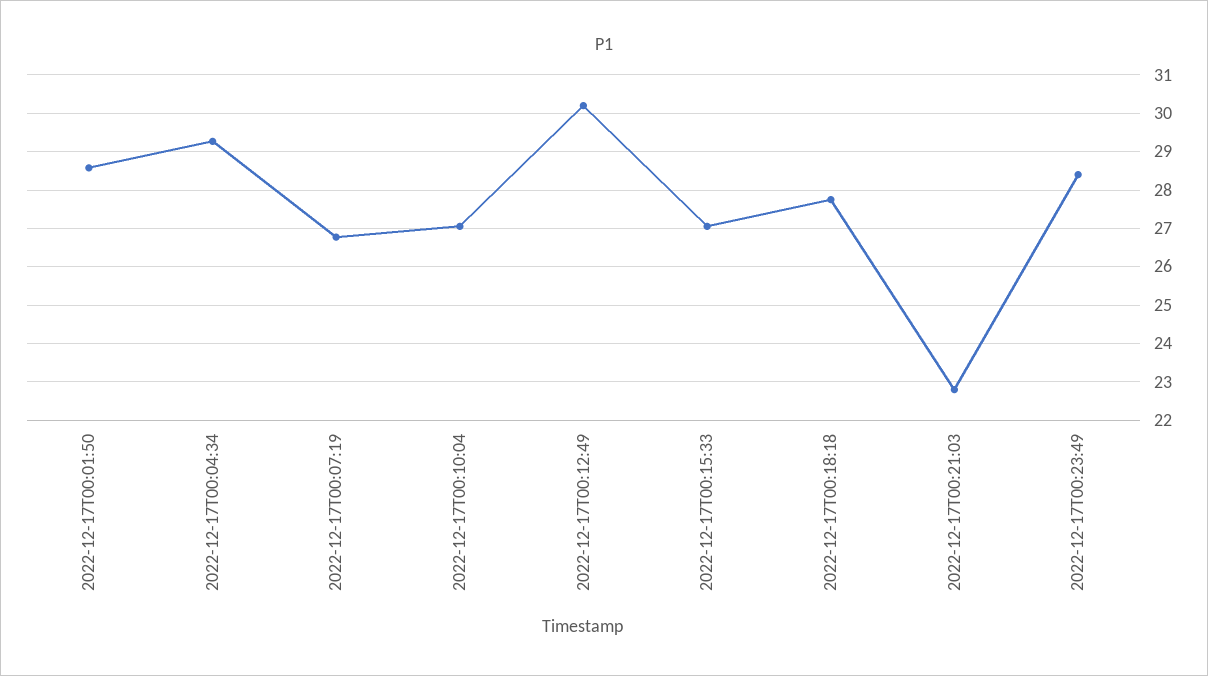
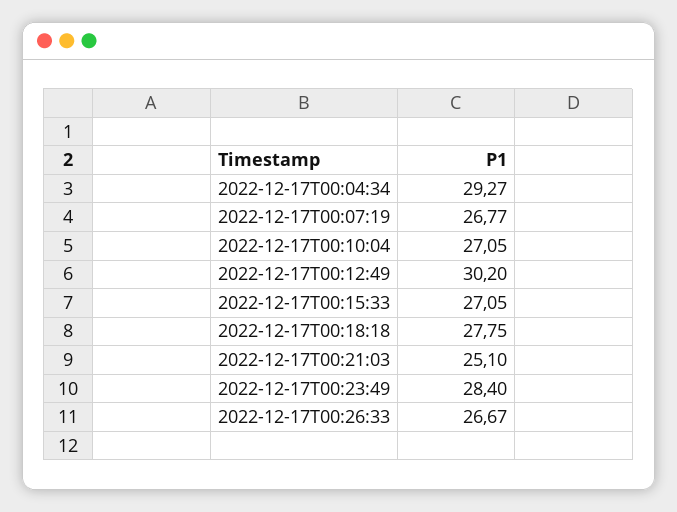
2022-12-17T00:01:50: 28.6 -> none
2022-12-17T00:21:03: 22.8 -> 25.1
2022-12-17T00:26:33: none -> 26.67

